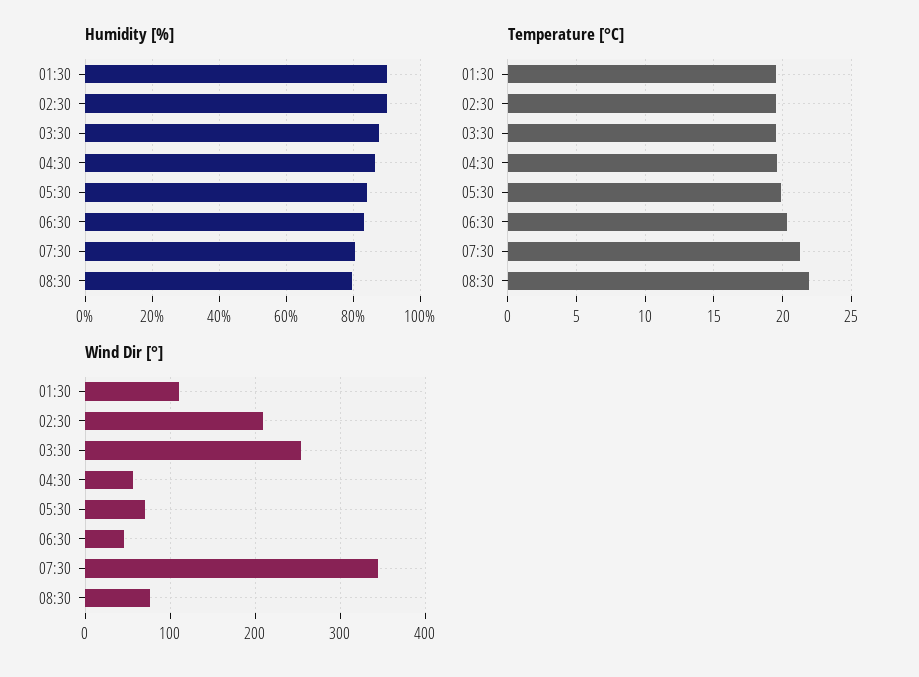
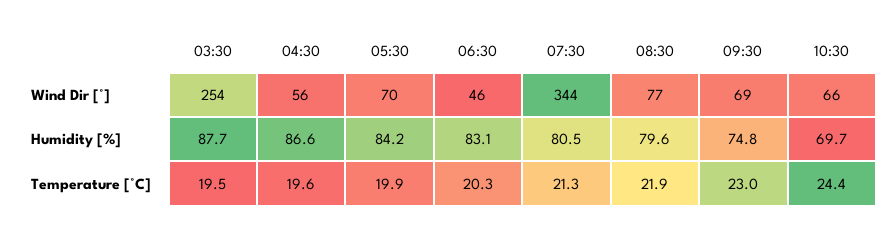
Humidity [%], 01:30: 90 -> none
Humidity [%], 02:30: 90 -> none
Temperature [°C], 01:30: 19.5 -> none
Temperature [°C], 02:30: 19.5 -> none
Wind Dir [°], 01:30: 110 -> none
Wind Dir [°], 02:30: 210 -> none
Wind Dir [°], 09:30: none -> 69
Wind Dir [°], 10:30: none -> 66
Humidity [%], 09:30: none -> 74.8
Humidity [%], 10:30: none -> 69.7
Temperature [°C], 09:30: none -> 23
Temperature [°C], 10:30: none -> 24.4

